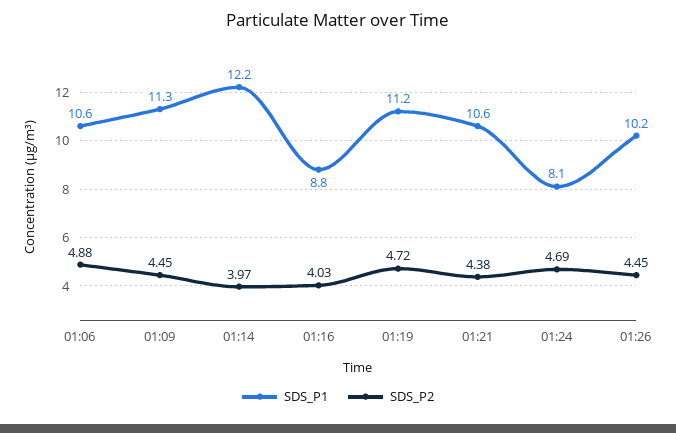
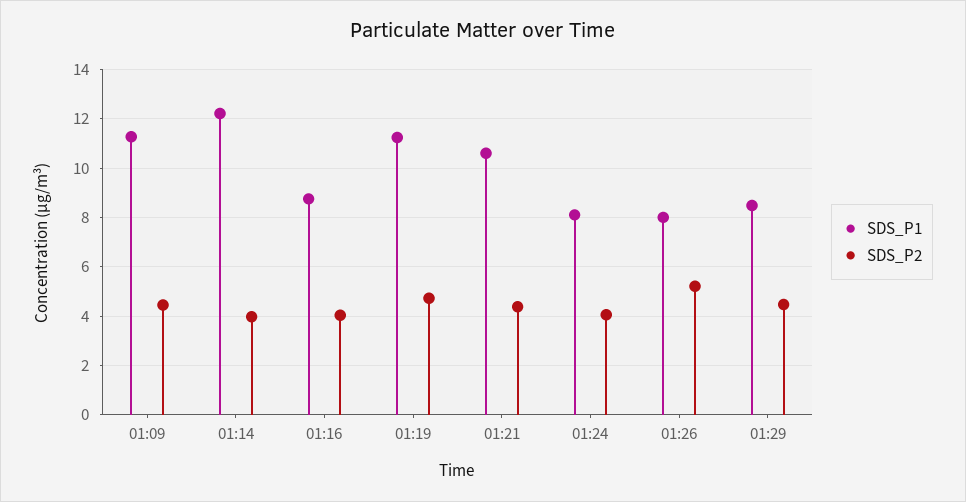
SDS_P1, 01:06: 10.6 -> none
SDS_P2, 01:06: 4.88 -> none
SDS_P2, 01:24: 4.69 -> 4
SDS_P1, 01:26: 10.2 -> 8
SDS_P2, 01:26: 4.45 -> 5.25
SDS_P1, 01:29: none -> 8.5
SDS_P2, 01:29: none -> 4.5

